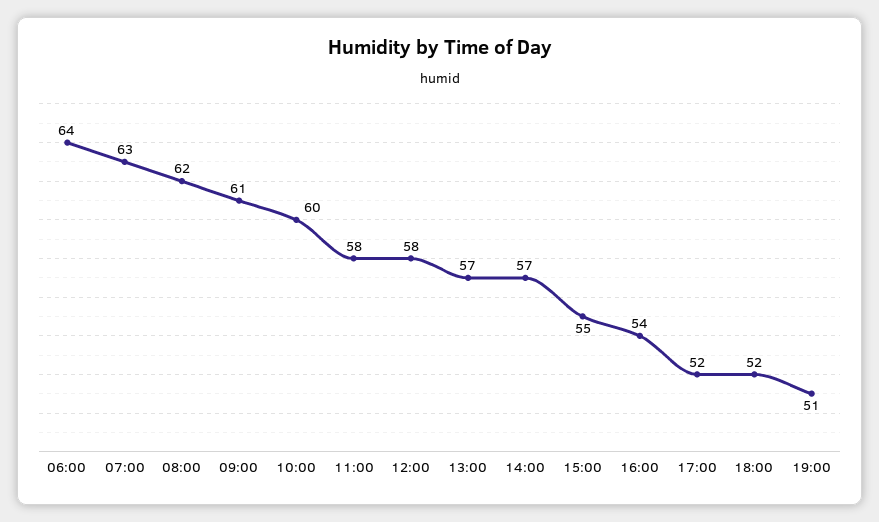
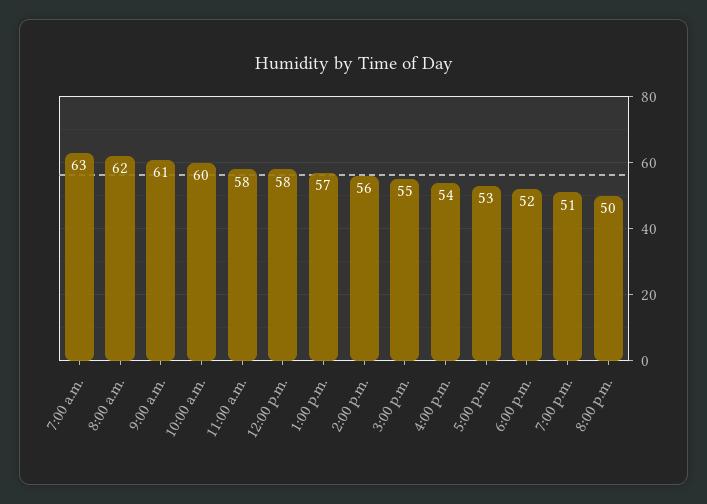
06:00: 64 -> none
14:00: 57 -> 56
17:00: 52 -> 53
8:00 p.m.: none -> 50

